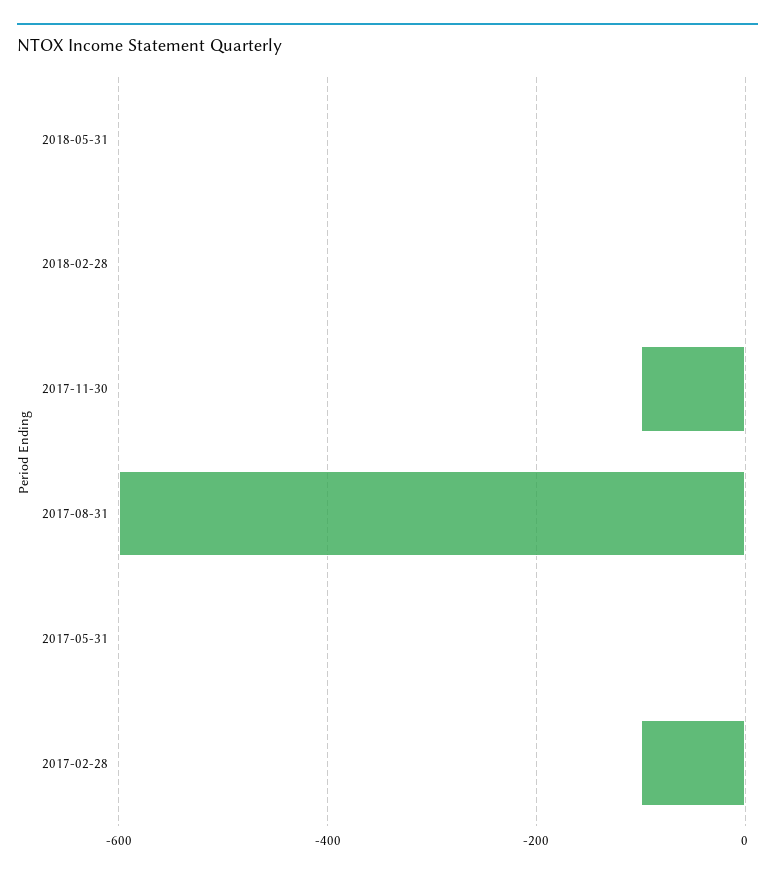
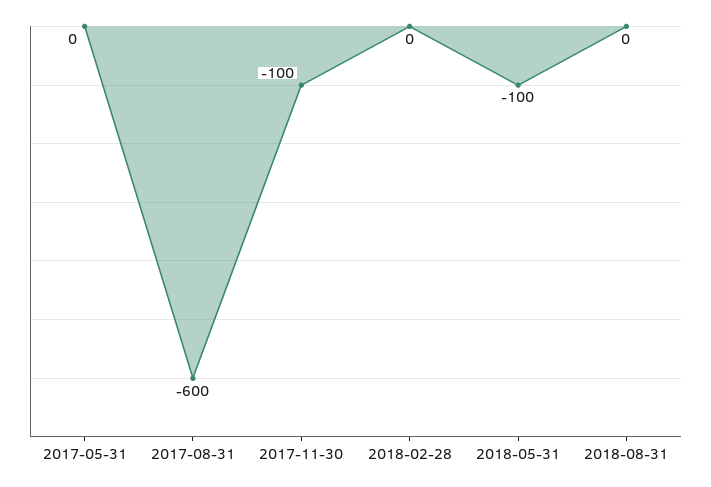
2018-05-31: 0 -> -100
2017-02-28: -100 -> none
2018-08-31: none -> 0

